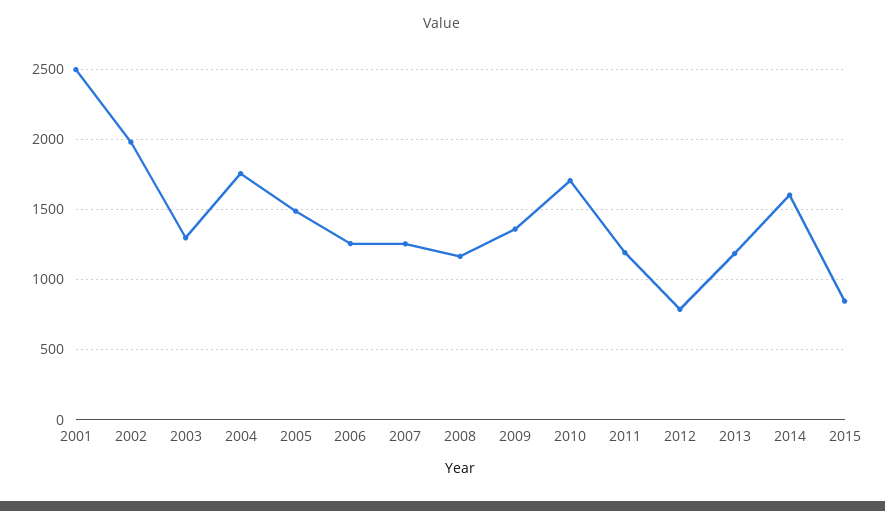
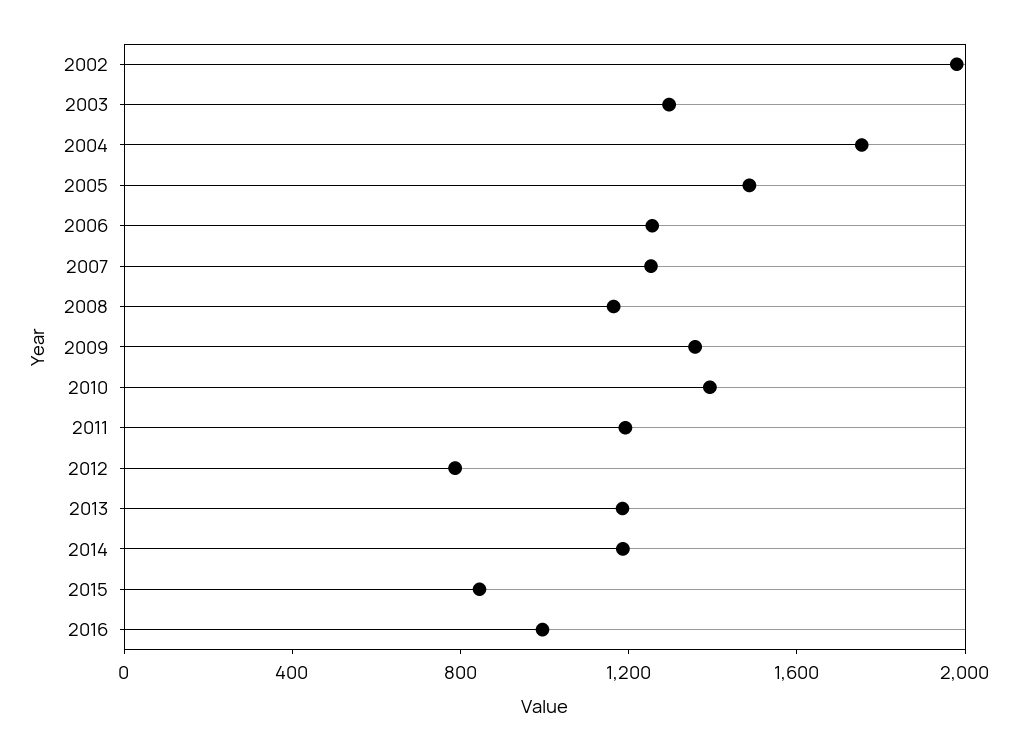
2001: 2500 -> none
2010: 1700 -> 1400
2014: 1600 -> 1200
2016: none -> 1000

